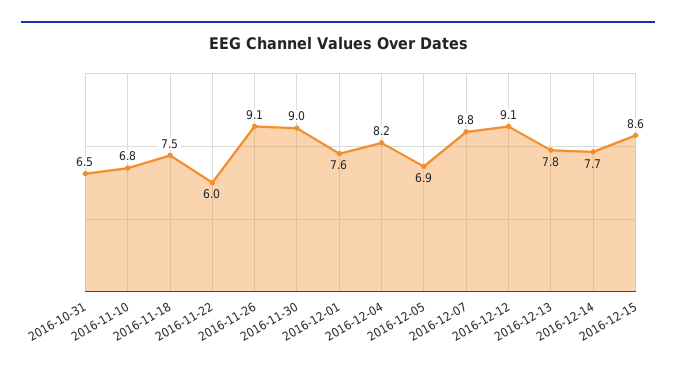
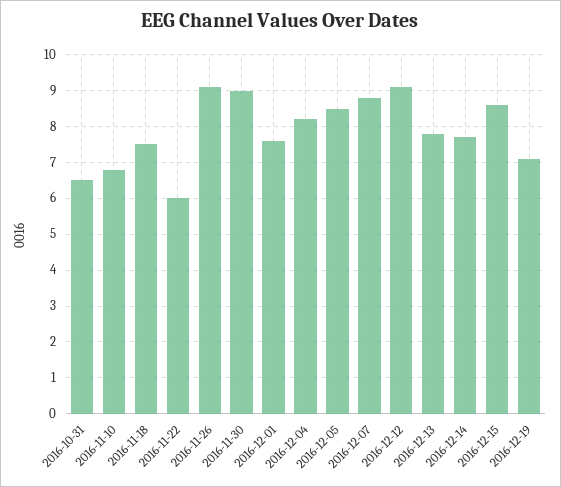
2016-12-05: 6.9 -> 8.5
2016-12-19: none -> 7

